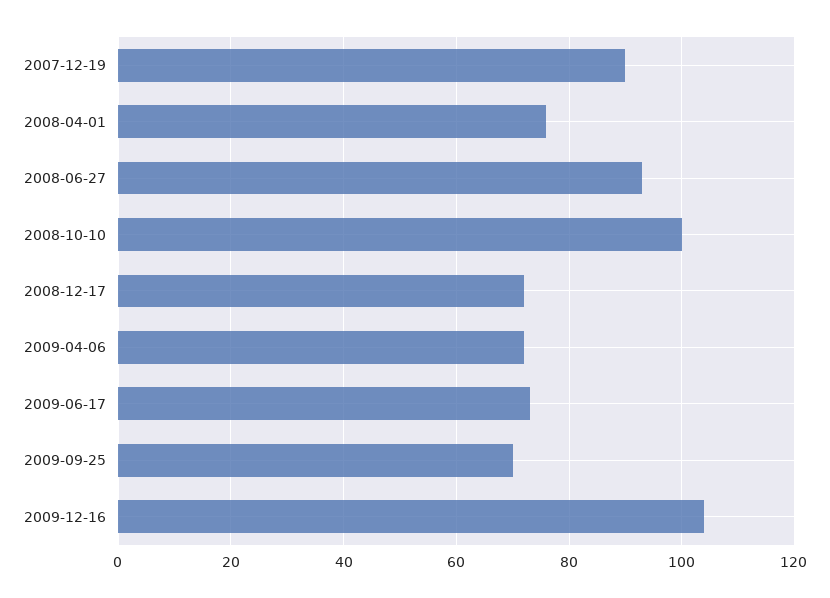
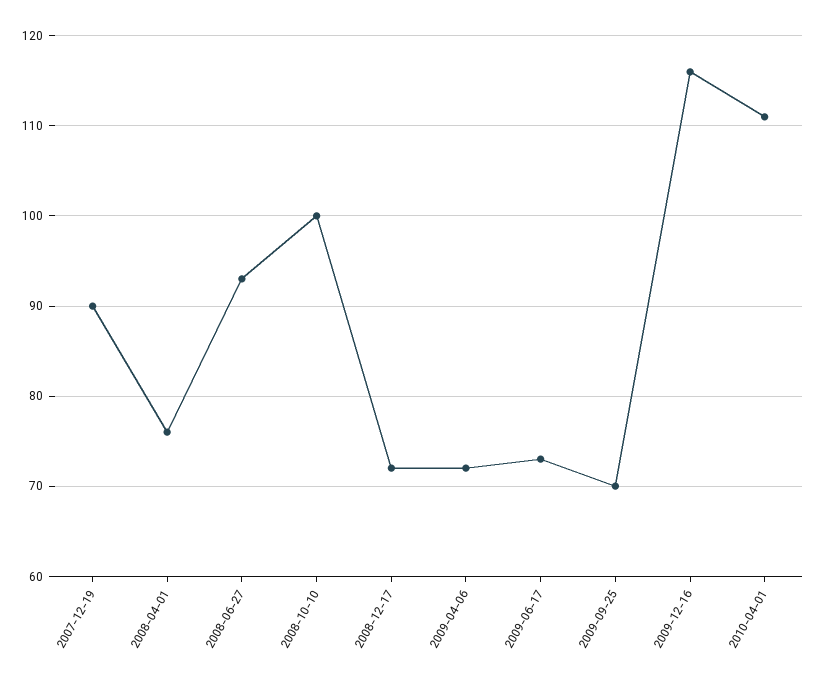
2009-12-16: 105 -> 116
2010-04-01: none -> 111

